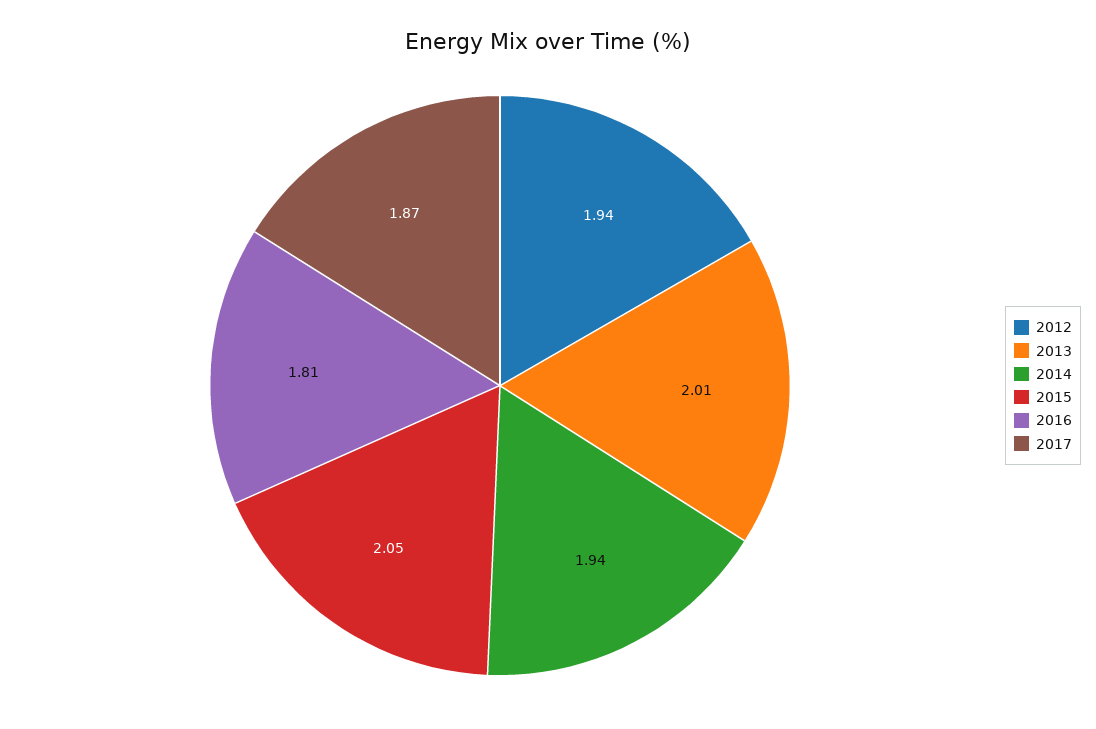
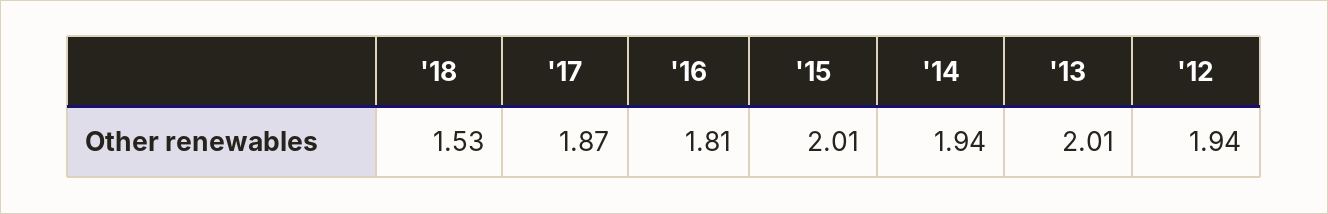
2015: 2.05 -> 2.01
'18: none -> 1.53

